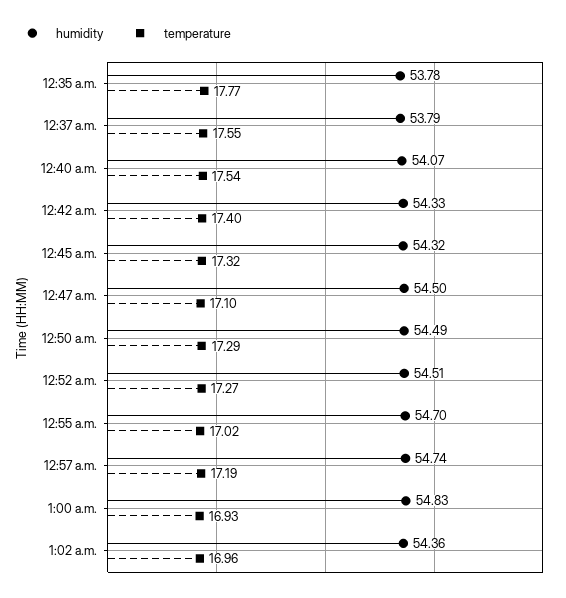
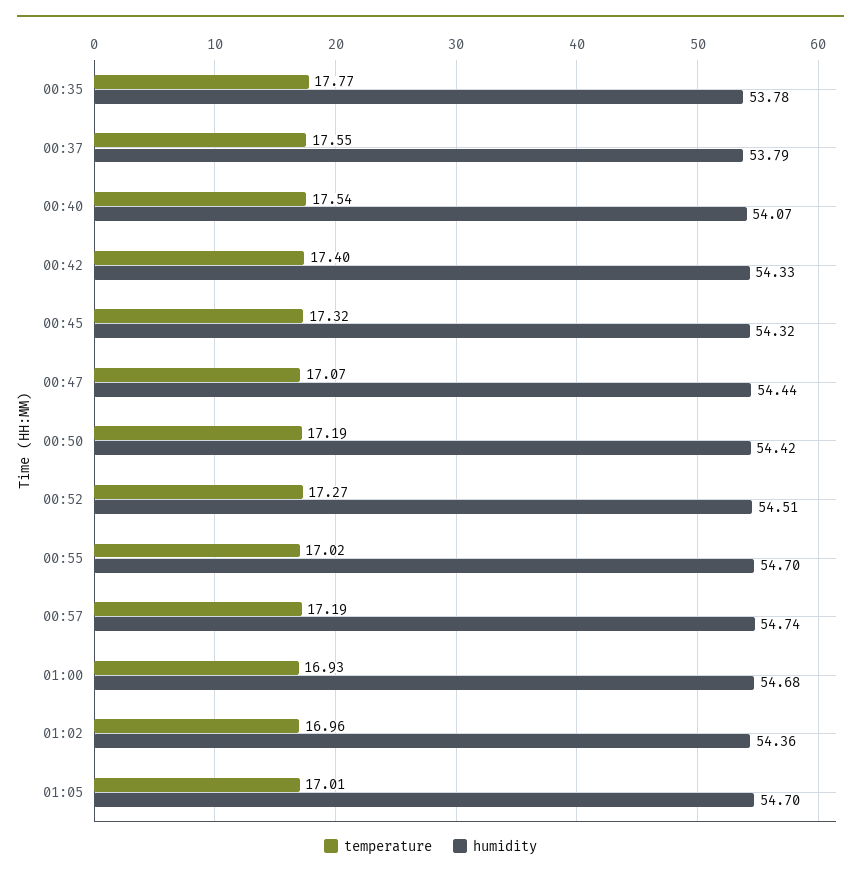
humidity, 12:47 a.m.: 54.5 -> 54.44
temperature, 12:47 a.m.: 17.1 -> 17.07
humidity, 12:50 a.m.: 54.49 -> 54.42
temperature, 12:50 a.m.: 17.29 -> 17.19
humidity, 1:00 a.m.: 54.83 -> 54.68
temperature, 01:05: none -> 17.01
humidity, 01:05: none -> 54.7

